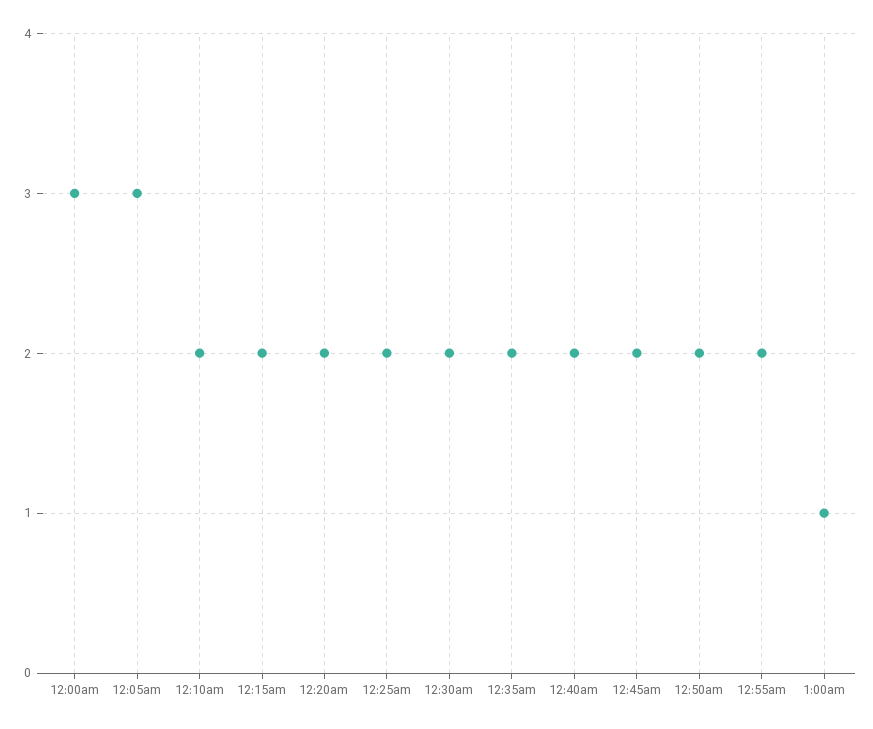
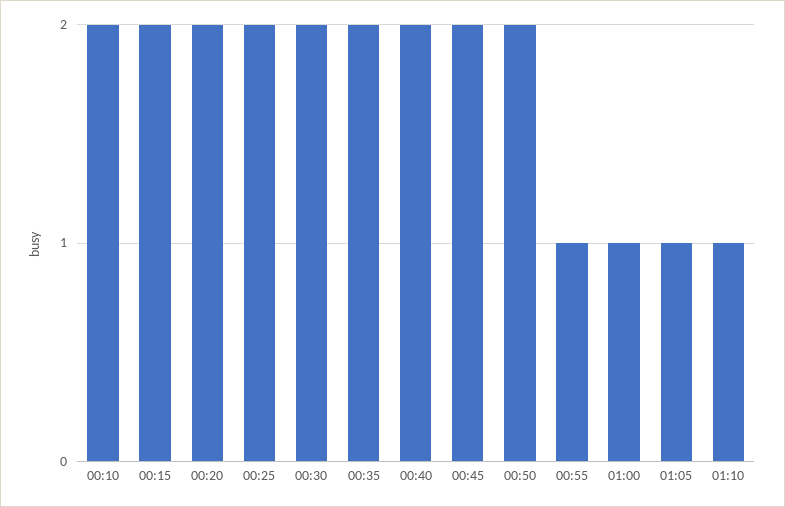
12:00am: 3 -> none
12:05am: 3 -> none
12:55am: 2 -> 1
01:05: none -> 1
01:10: none -> 1

